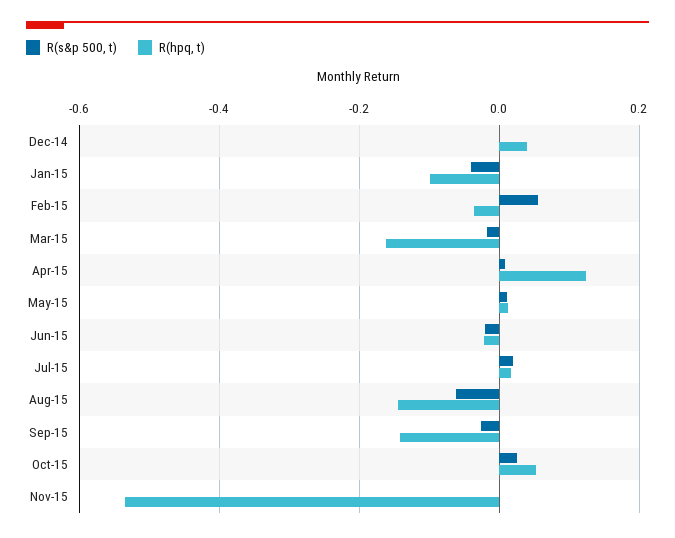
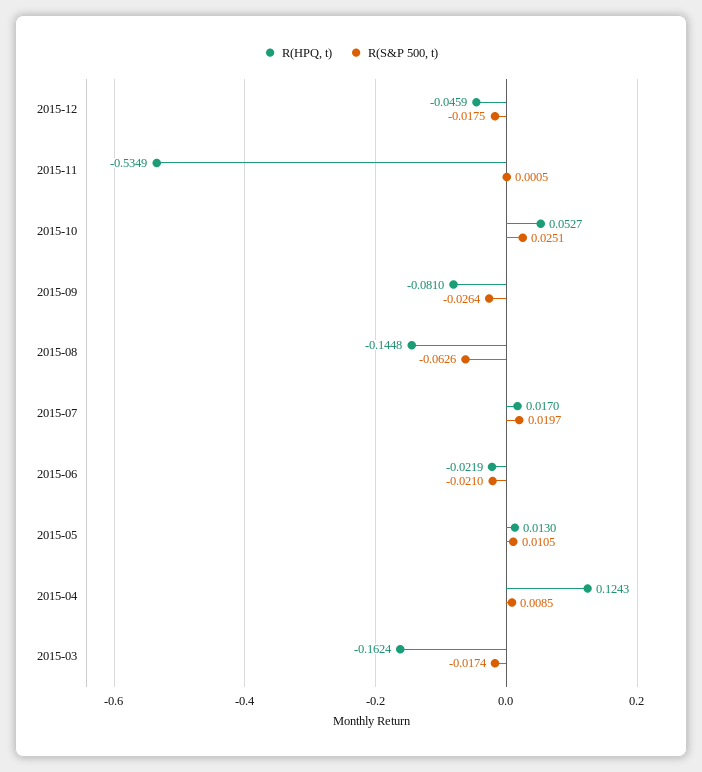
R(s&p 500, t), Dec-14: 0 -> none
R(hpq, t), Dec-14: 0.04 -> none
R(s&p 500, t), Jan-15: -0.04 -> none
R(hpq, t), Jan-15: -0.1 -> none
R(s&p 500, t), Feb-15: 0.06 -> none
R(hpq, t), Feb-15: -0.04 -> none
R(hpq, t), Sep-15: -0.14 -> -0.081
R(hpq, t), 2015-12: none -> -0.0459
R(s&p 500, t), 2015-12: none -> -0.0175

